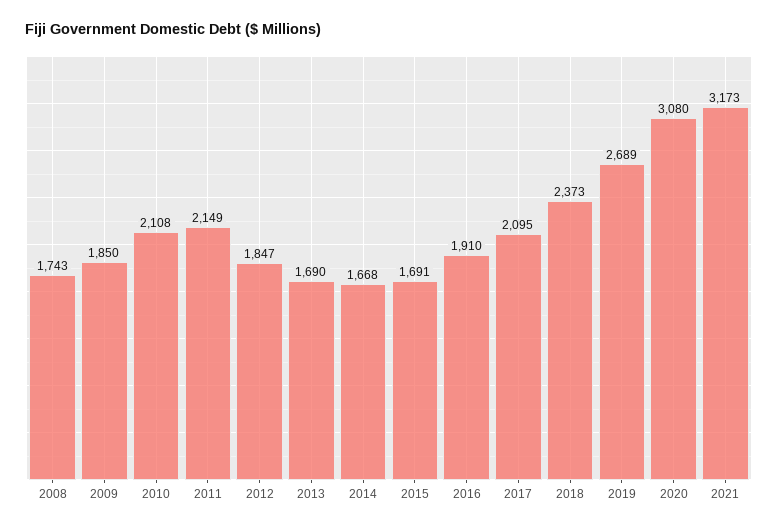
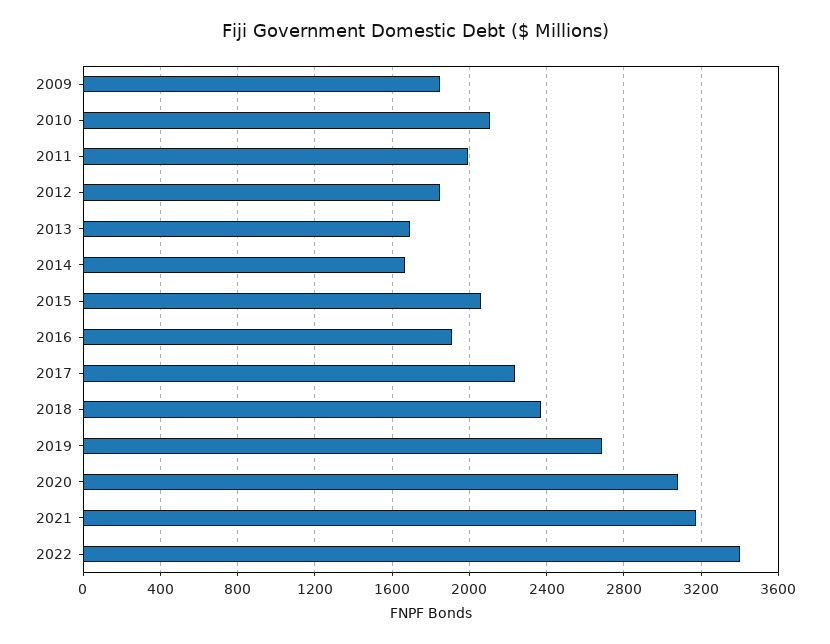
2008: 1743 -> none
2011: 2149 -> 2000
2015: 1691 -> 2050
2017: 2095 -> 2250
2022: none -> 3400

